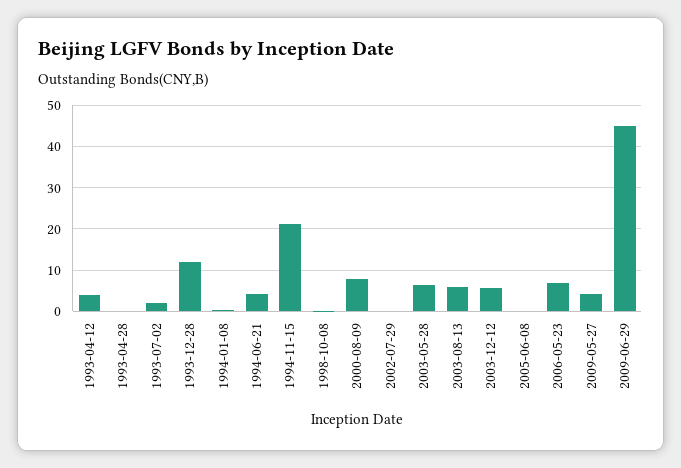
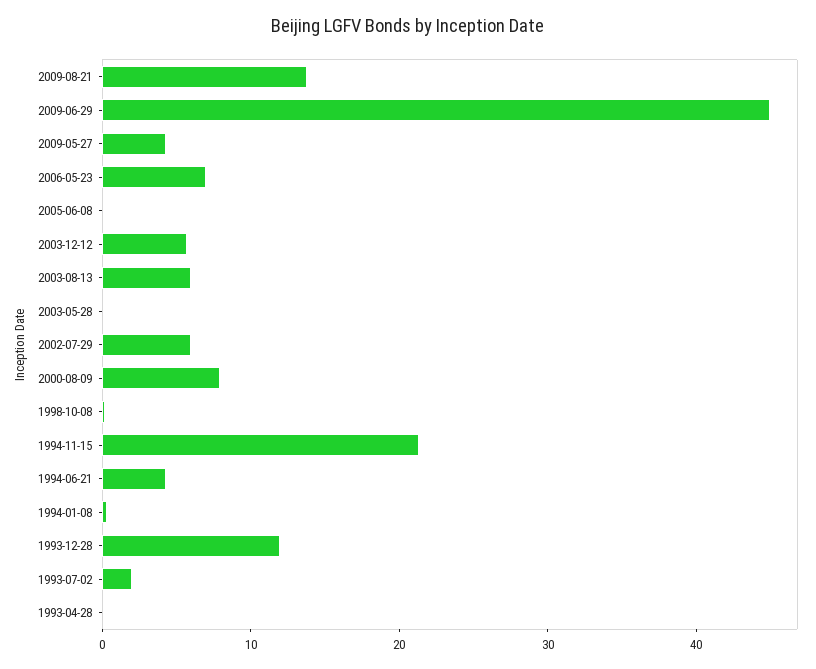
1993-04-12: 4 -> none
2002-07-29: 0 -> 6
2003-05-28: 6 -> 0
2009-08-21: none -> 14

